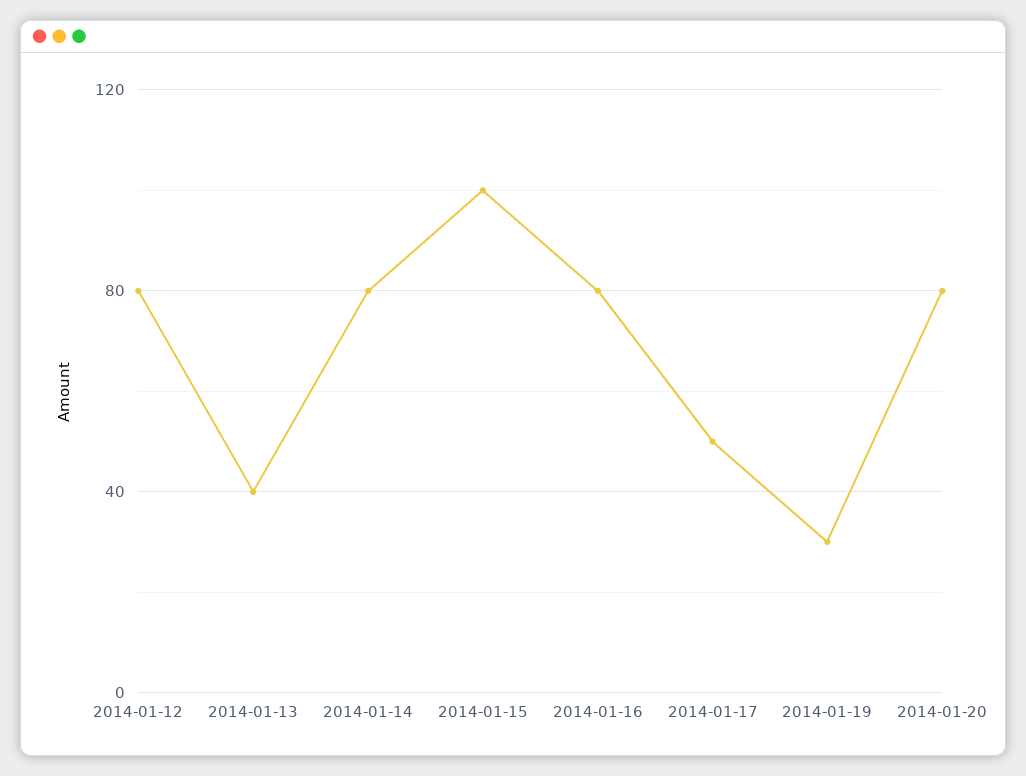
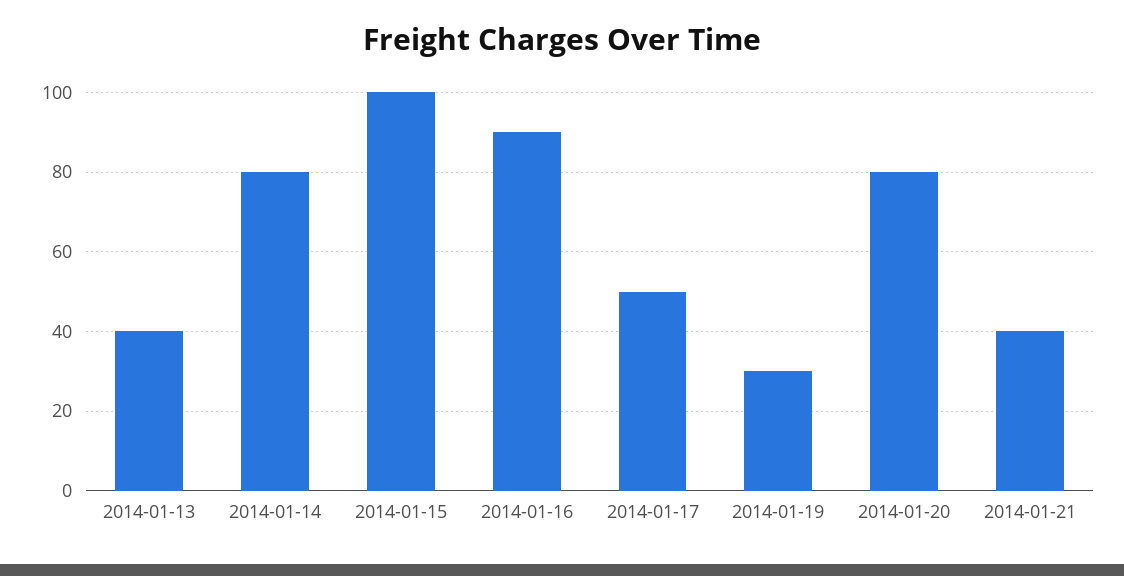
2014-01-12: 80 -> none
2014-01-16: 80 -> 90
2014-01-21: none -> 40

